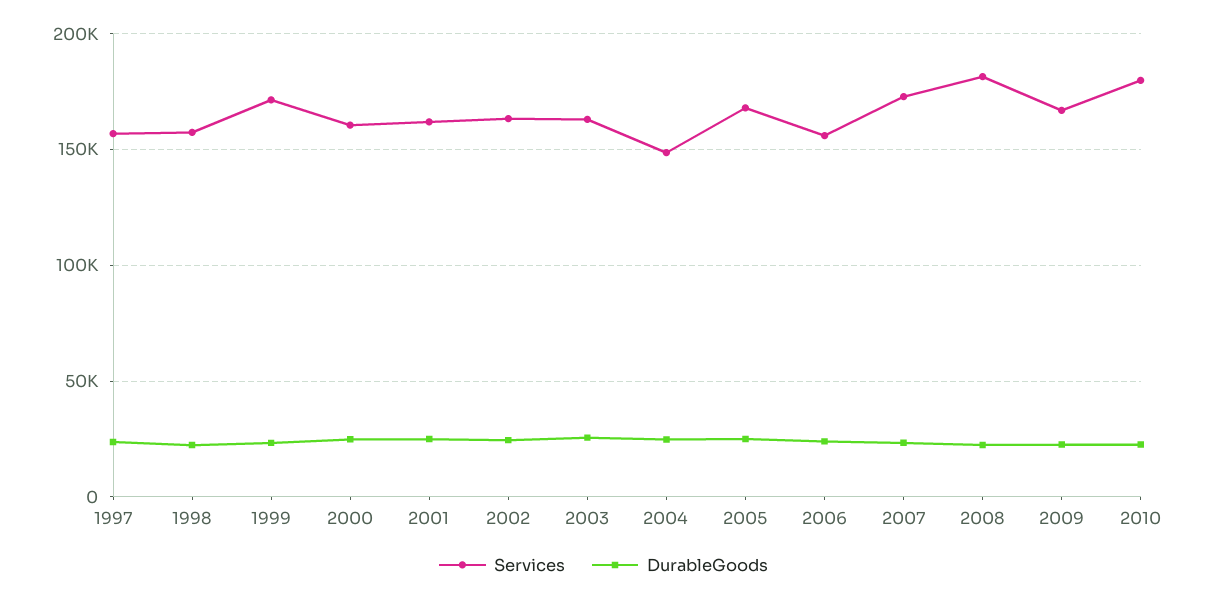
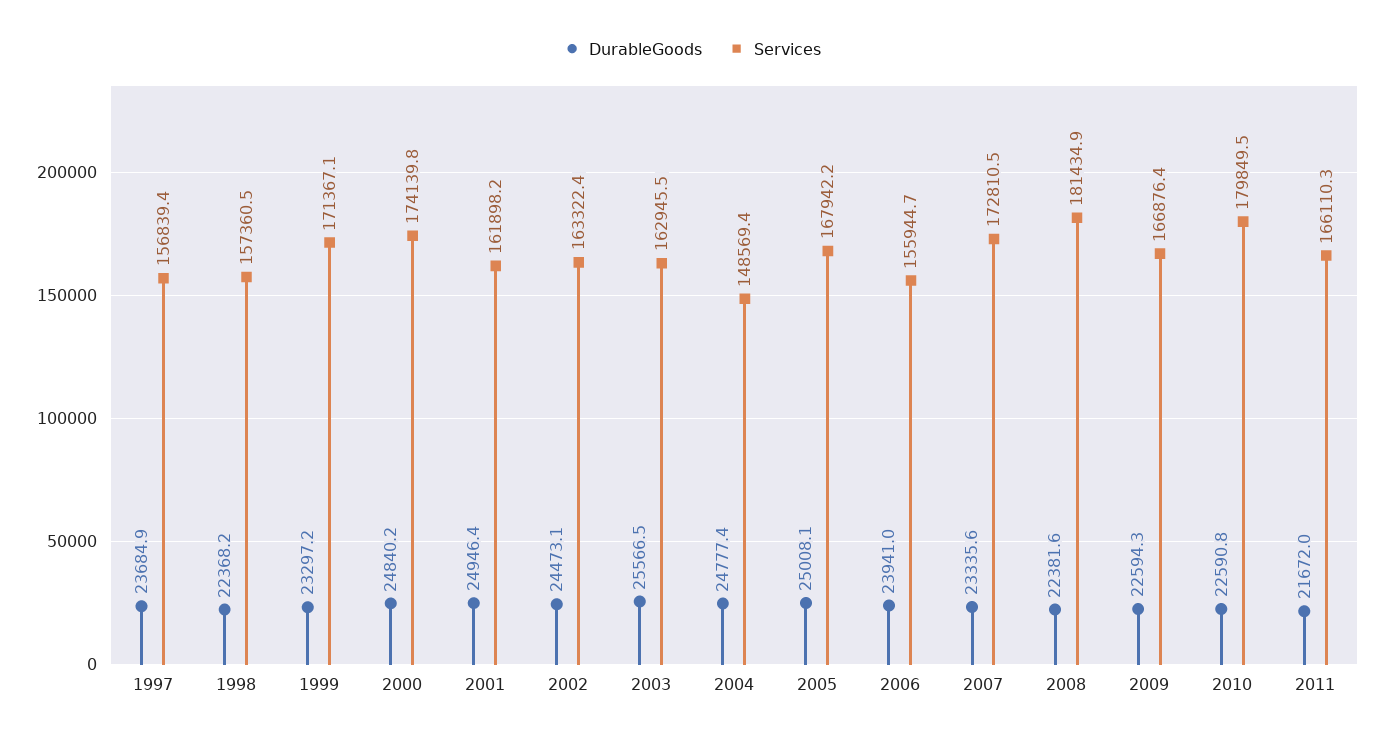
Services, 2000: 160000 -> 174139.8
DurableGoods, 2011: none -> 21672
Services, 2011: none -> 166110.3

